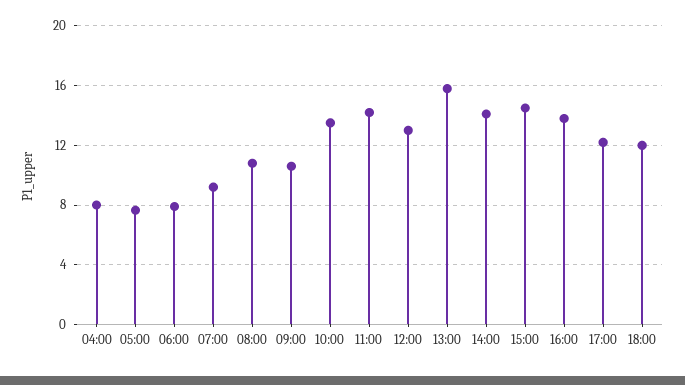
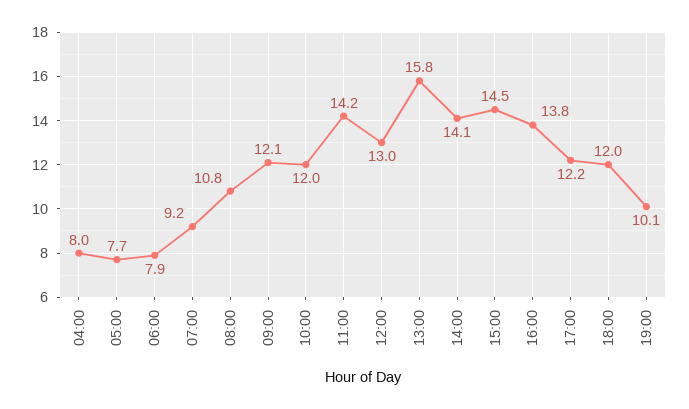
09:00: 10.5 -> 12.1
10:00: 13.5 -> 12
19:00: none -> 10.1

